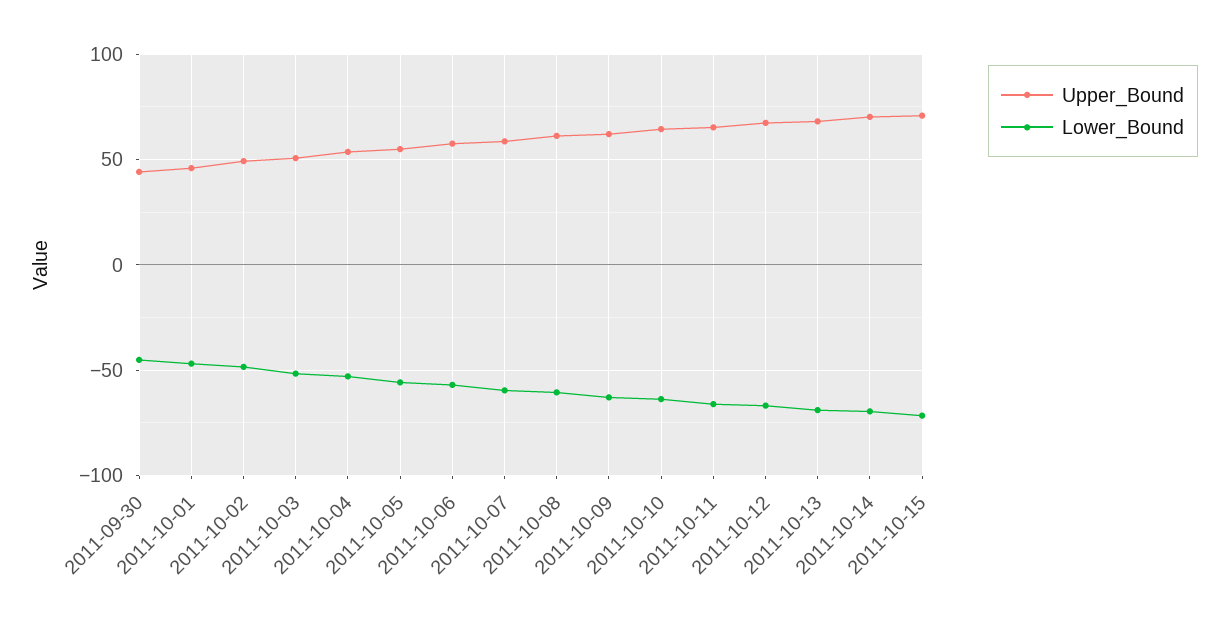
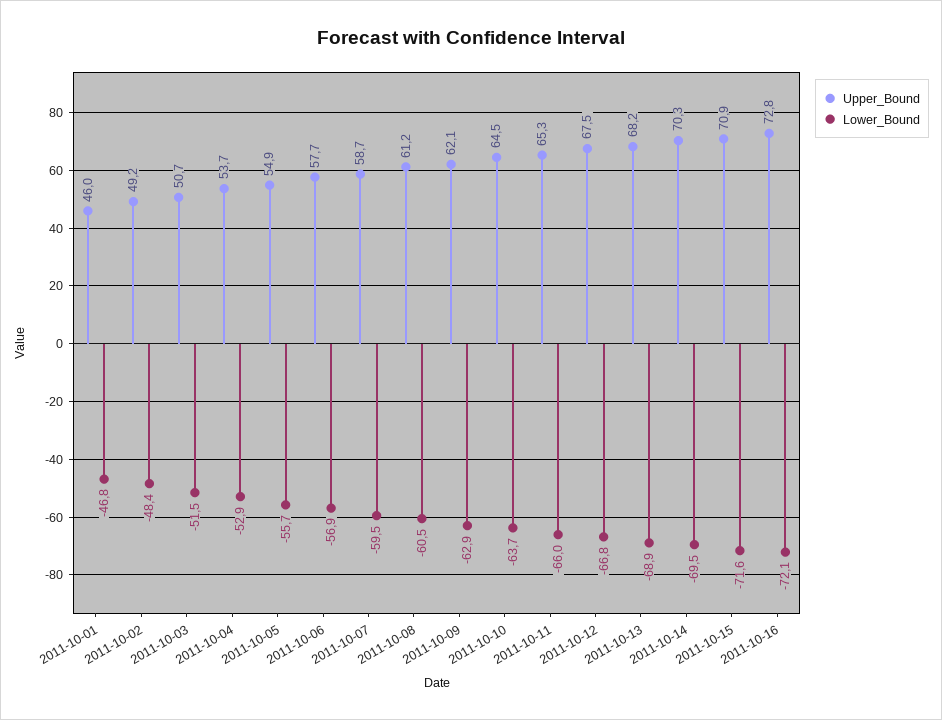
Upper_Bound, 2011-09-30: 45 -> none
Lower_Bound, 2011-09-30: -45 -> none
Upper_Bound, 2011-10-16: none -> 72.8
Lower_Bound, 2011-10-16: none -> -72.1

